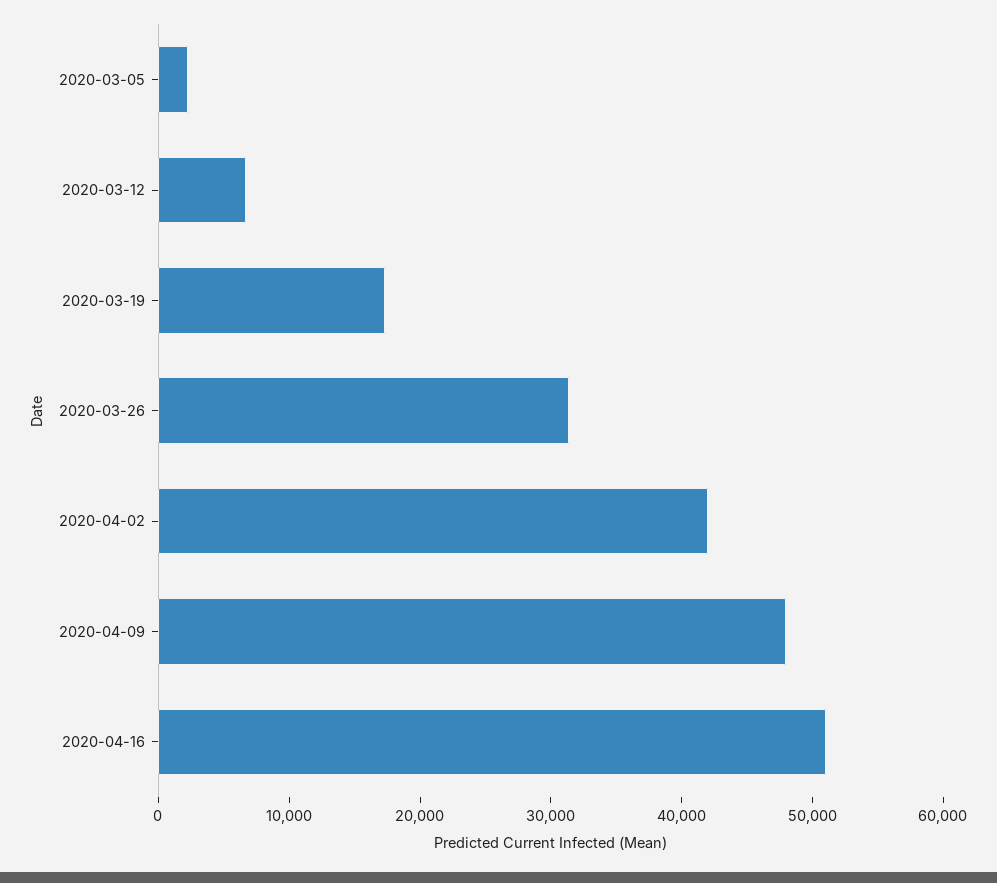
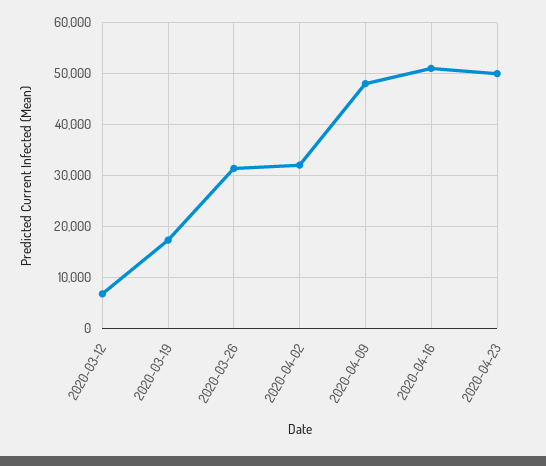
2020-03-05: 2000 -> none
2020-04-02: 42000 -> 32000
2020-04-23: none -> 50000

